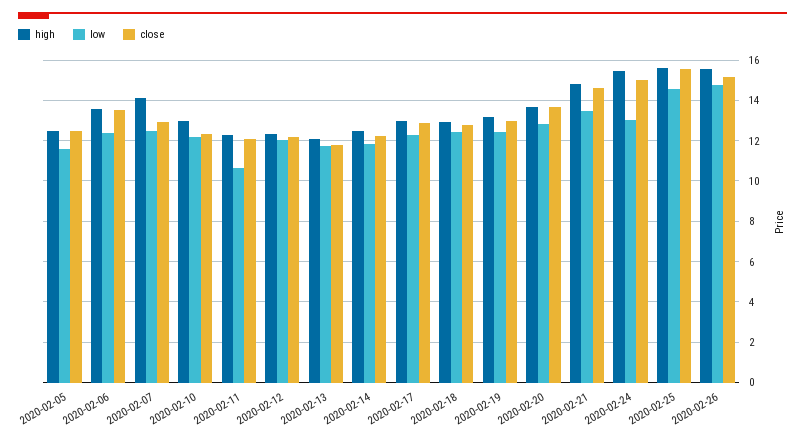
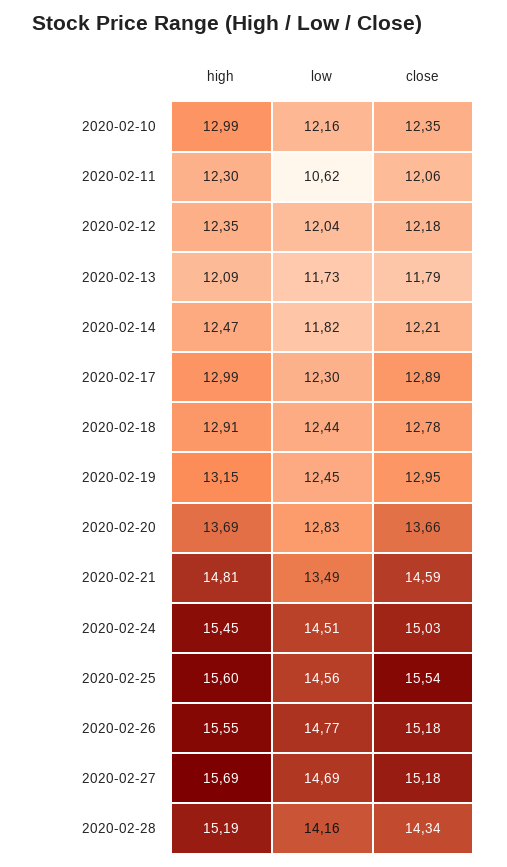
high, 2020-02-05: 12.5 -> none
low, 2020-02-05: 11.5 -> none
close, 2020-02-05: 12.5 -> none
high, 2020-02-06: 13.5 -> none
low, 2020-02-06: 12.5 -> none
close, 2020-02-06: 13.5 -> none
high, 2020-02-07: 14 -> none
low, 2020-02-07: 12.5 -> none
close, 2020-02-07: 13 -> none
low, 2020-02-24: 13 -> 14.51
high, 2020-02-27: none -> 15.69
low, 2020-02-27: none -> 14.69
close, 2020-02-27: none -> 15.18
high, 2020-02-28: none -> 15.19
low, 2020-02-28: none -> 14.16
close, 2020-02-28: none -> 14.34

